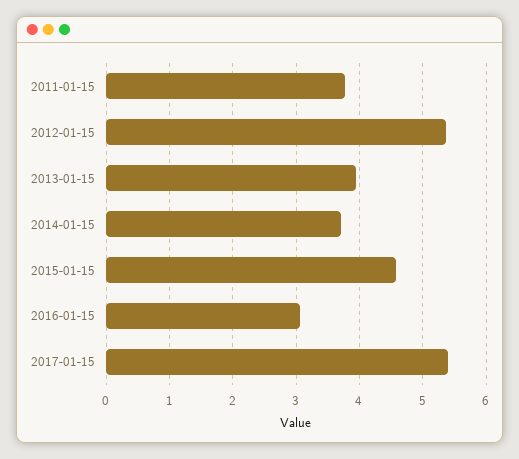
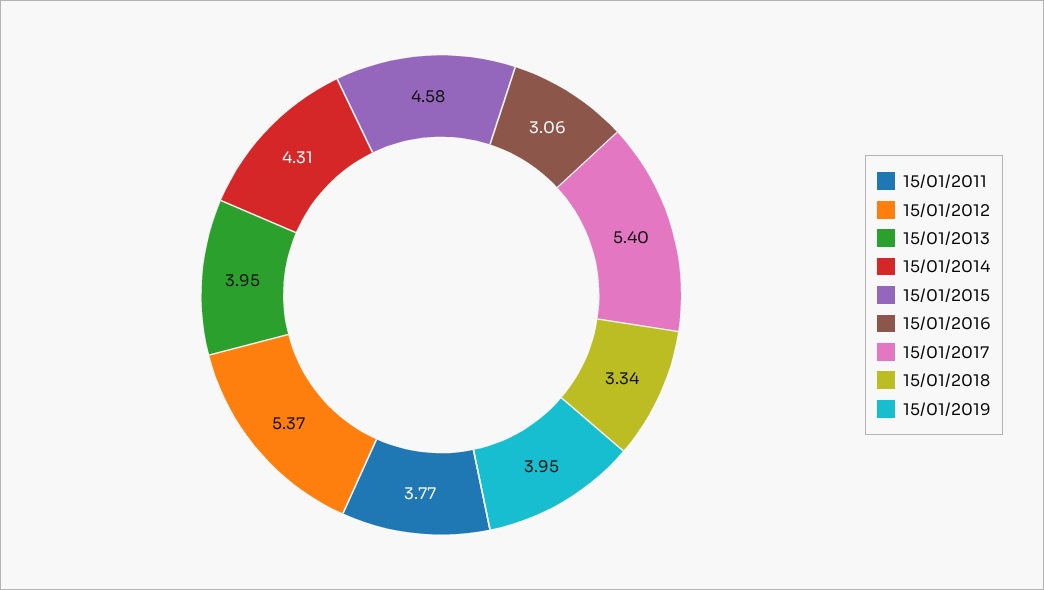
2014-01-15: 3.7 -> 4.31
15/01/2018: none -> 3.34
15/01/2019: none -> 3.95

